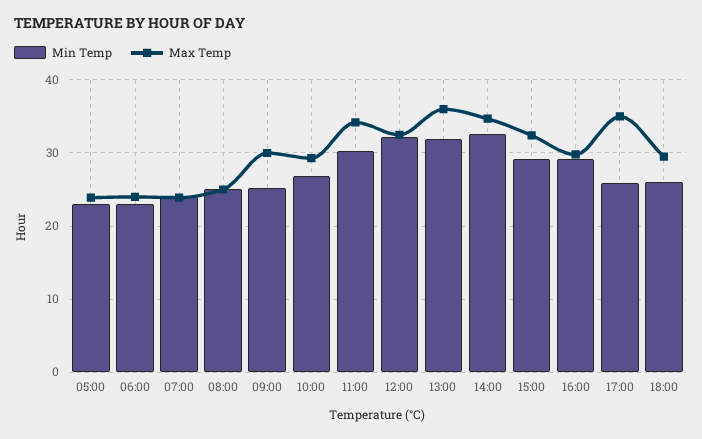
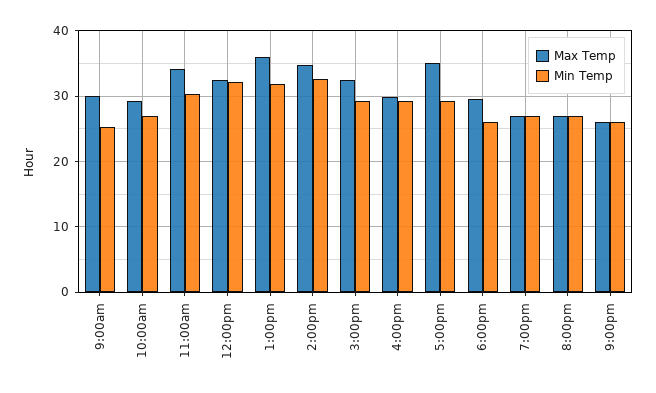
Min Temp, 05:00: 23 -> none
Max Temp, 05:00: 24 -> none
Min Temp, 06:00: 23 -> none
Max Temp, 06:00: 24 -> none
Min Temp, 07:00: 24 -> none
Max Temp, 07:00: 24 -> none
Min Temp, 08:00: 25 -> none
Max Temp, 08:00: 25 -> none
Min Temp, 17:00: 26 -> 29
Max Temp, 7:00pm: none -> 27
Min Temp, 7:00pm: none -> 27
Max Temp, 8:00pm: none -> 27
Min Temp, 8:00pm: none -> 27
Max Temp, 9:00pm: none -> 26
Min Temp, 9:00pm: none -> 26

